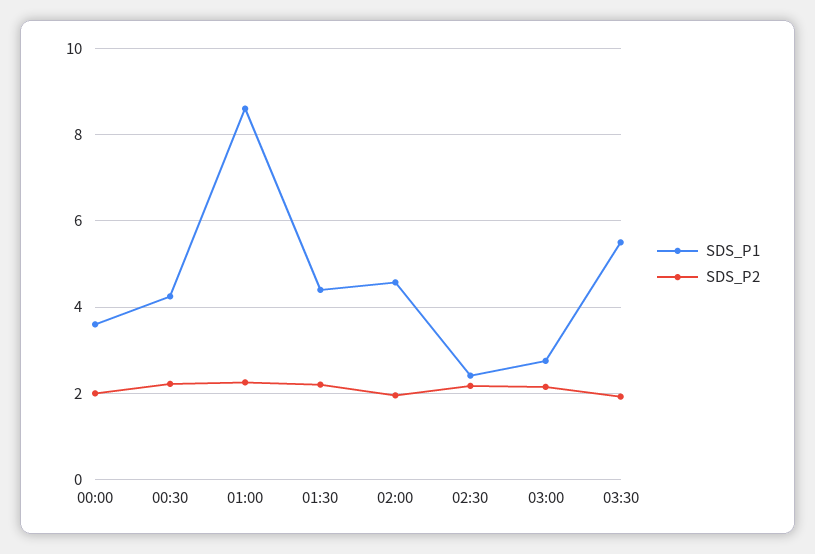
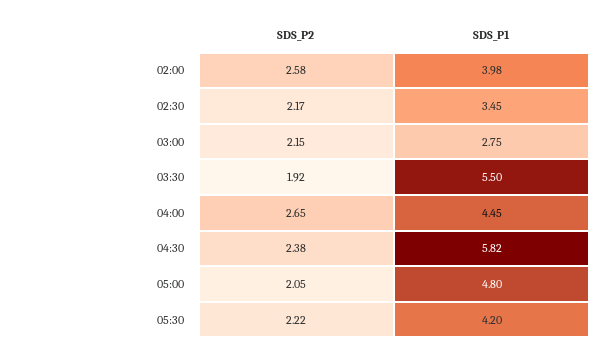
SDS_P1, 00:00: 3.6 -> none
SDS_P2, 00:00: 2 -> none
SDS_P1, 00:30: 4.2 -> none
SDS_P2, 00:30: 2.2 -> none
SDS_P1, 01:00: 8.6 -> none
SDS_P2, 01:00: 2.2 -> none
SDS_P1, 01:30: 4.4 -> none
SDS_P2, 01:30: 2.2 -> none
SDS_P1, 02:00: 4.6 -> 3.98
SDS_P2, 02:00: 2 -> 2.58
SDS_P1, 02:30: 2.4 -> 3.45
SDS_P2, 04:00: none -> 2.65
SDS_P1, 04:00: none -> 4.45
SDS_P2, 04:30: none -> 2.38
SDS_P1, 04:30: none -> 5.82
SDS_P2, 05:00: none -> 2.05
SDS_P1, 05:00: none -> 4.8
SDS_P2, 05:30: none -> 2.22
SDS_P1, 05:30: none -> 4.2

